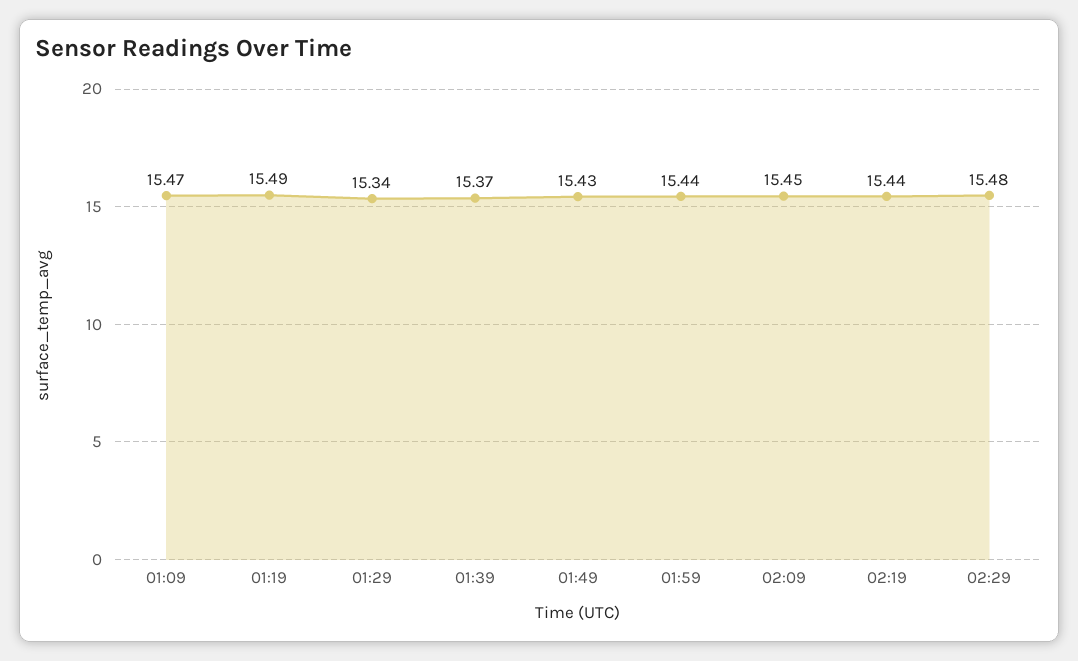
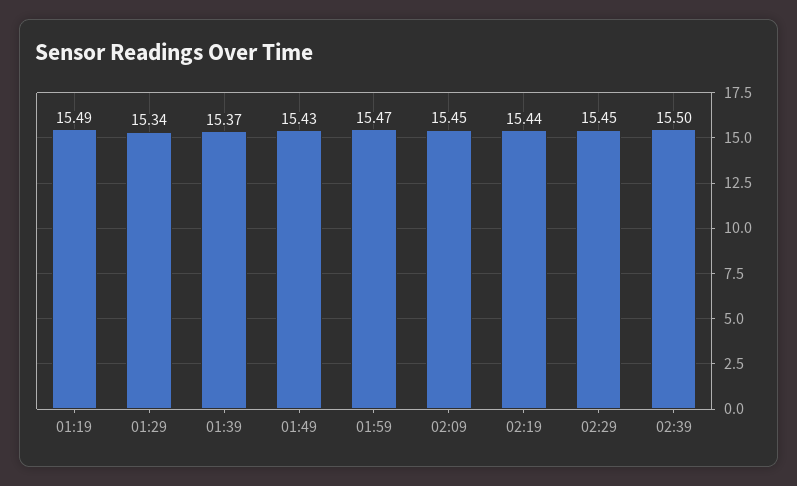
01:09: 15.47 -> none
01:59: 15.44 -> 15.47
02:29: 15.48 -> 15.45
02:39: none -> 15.5

